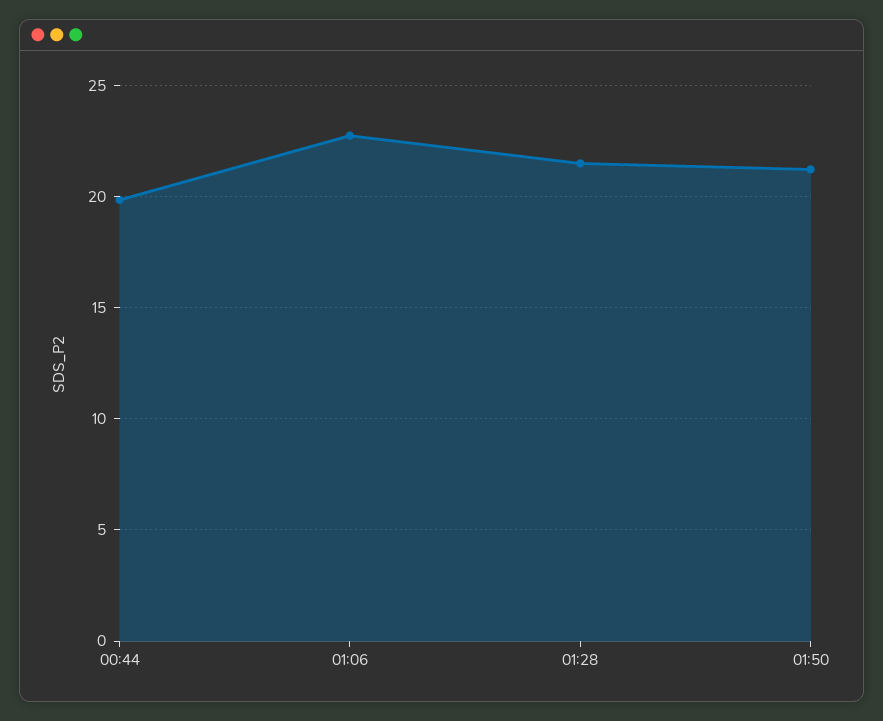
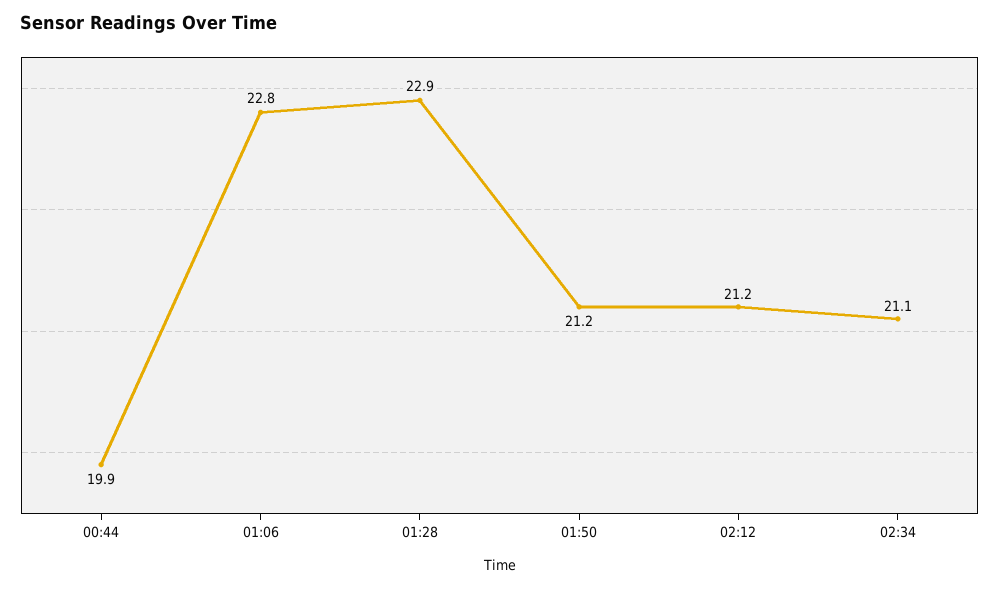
01:28: 21.5 -> 22.9
02:12: none -> 21.2
02:34: none -> 21.1

